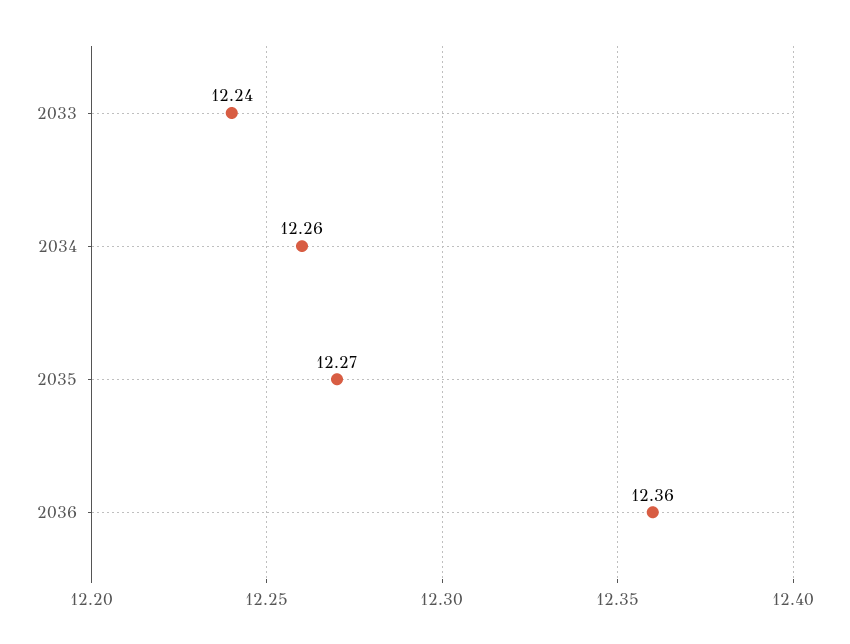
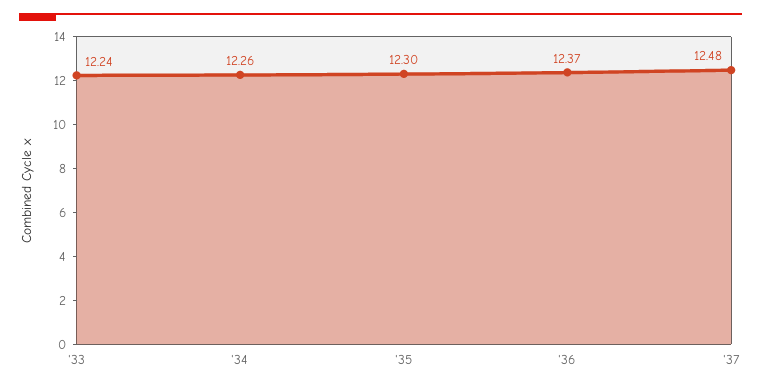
2035: 12.27 -> 12.3
2036: 12.36 -> 12.37
'37: none -> 12.48

